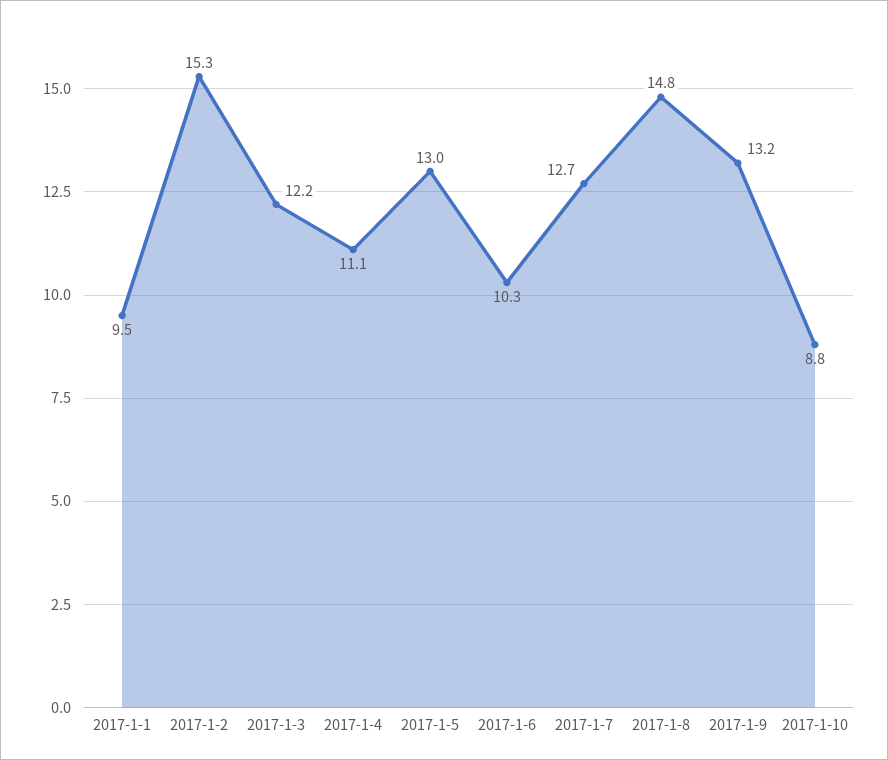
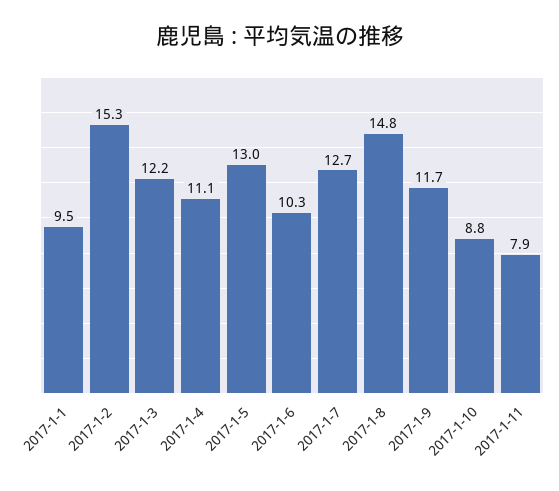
2017-1-9: 13.2 -> 11.7
2017-1-11: none -> 7.9

